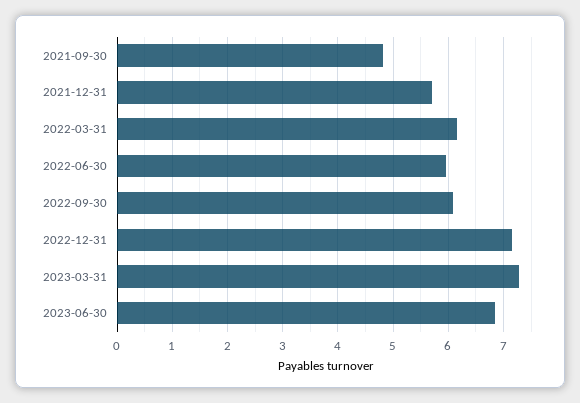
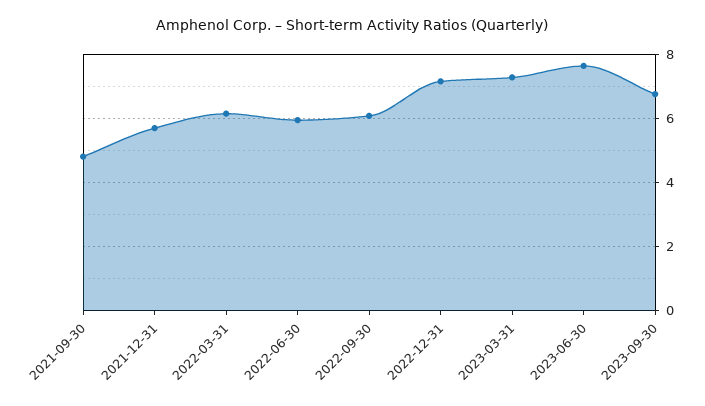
2023-06-30: 6.8 -> 7.6
2023-09-30: none -> 6.8

